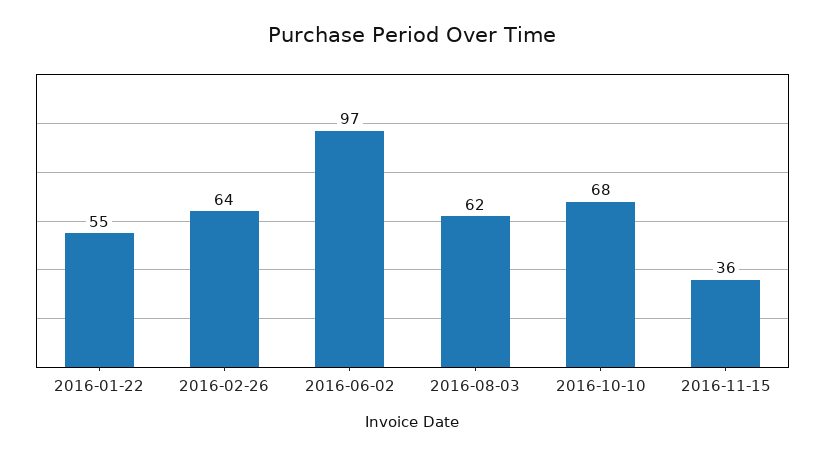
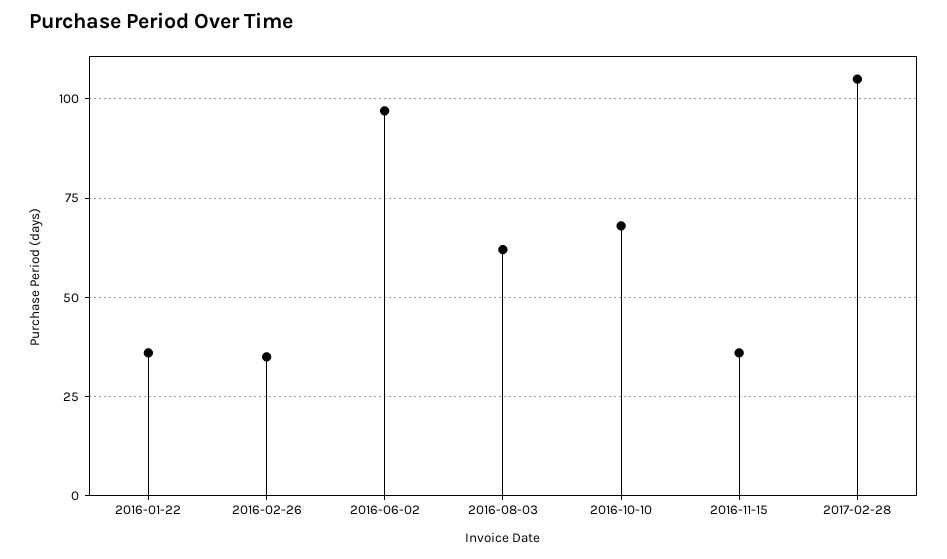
2016-01-22: 55 -> 35
2016-02-26: 64 -> 35
2017-02-28: none -> 105

